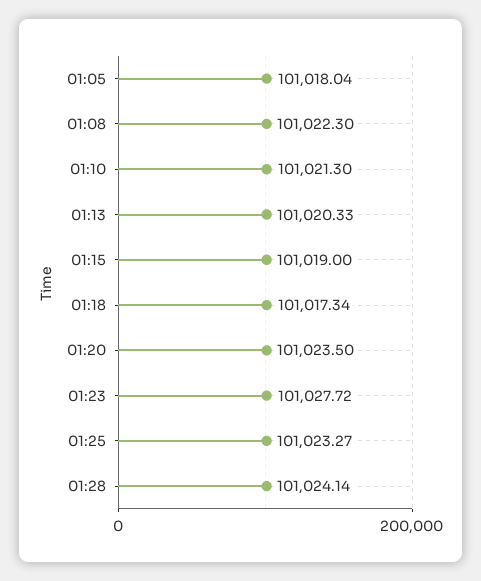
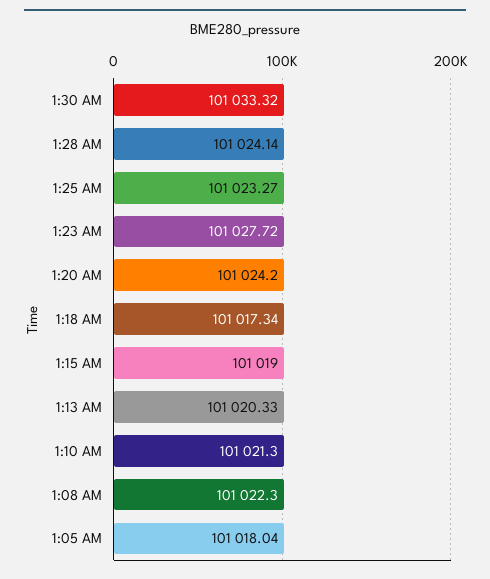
01:20: 101023.5 -> 101024.2
1:30 AM: none -> 101033.32

